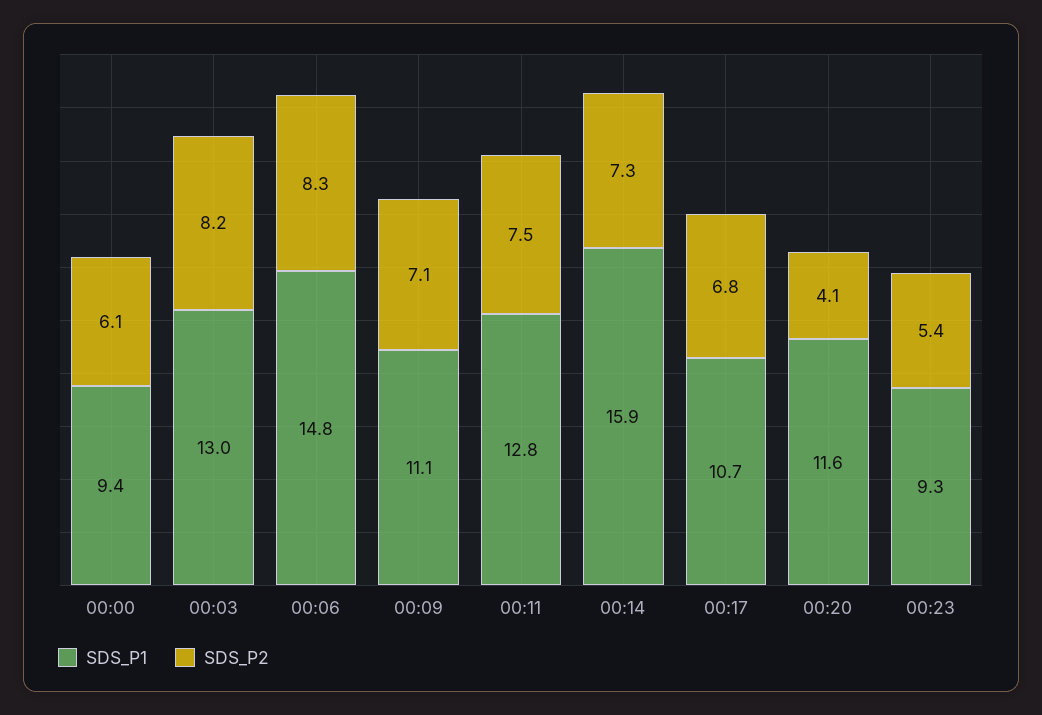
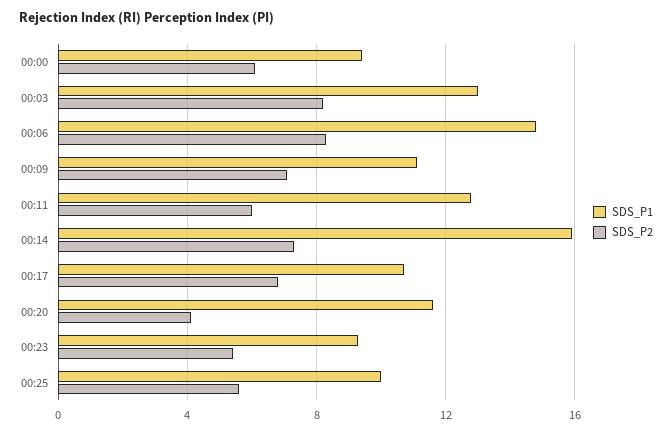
SDS_P2, 00:11: 7.5 -> 6
SDS_P1, 00:25: none -> 10
SDS_P2, 00:25: none -> 5.5

